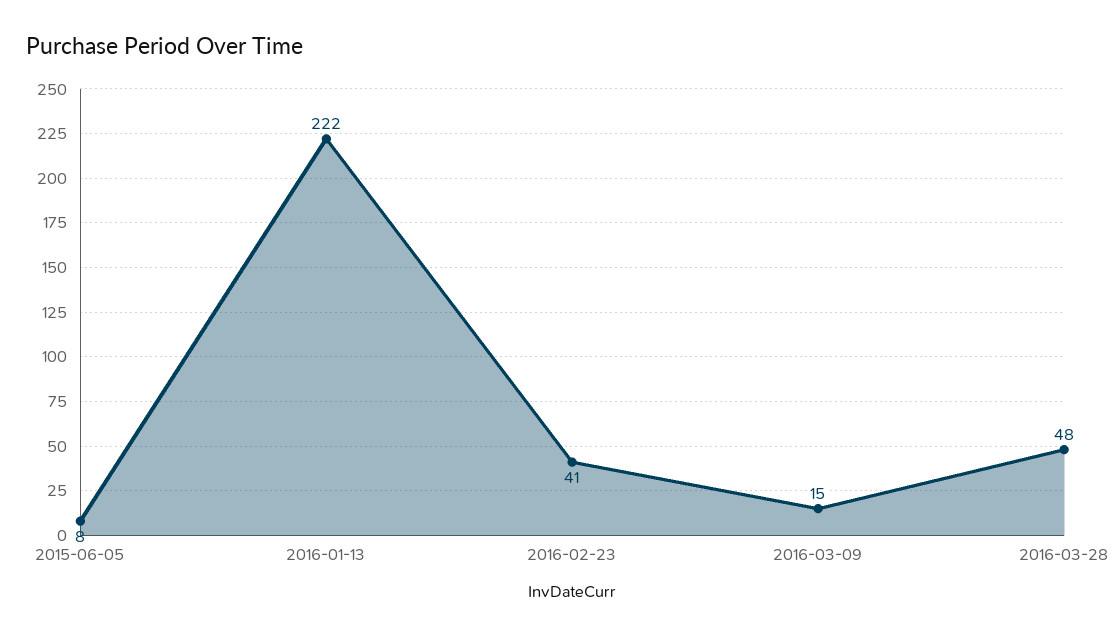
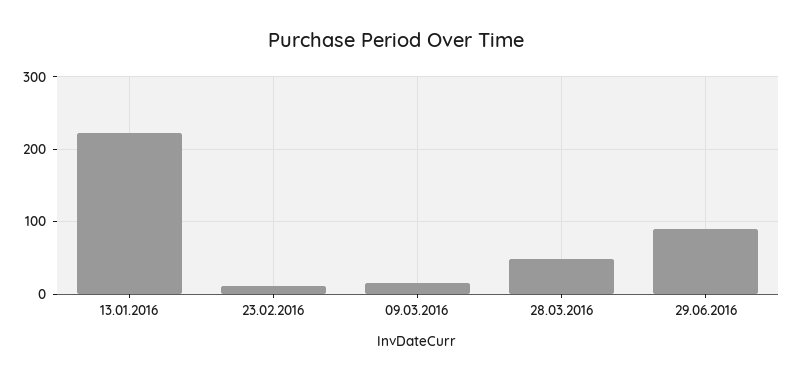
2015-06-05: 8 -> none
2016-02-23: 41 -> 10
29.06.2016: none -> 90

